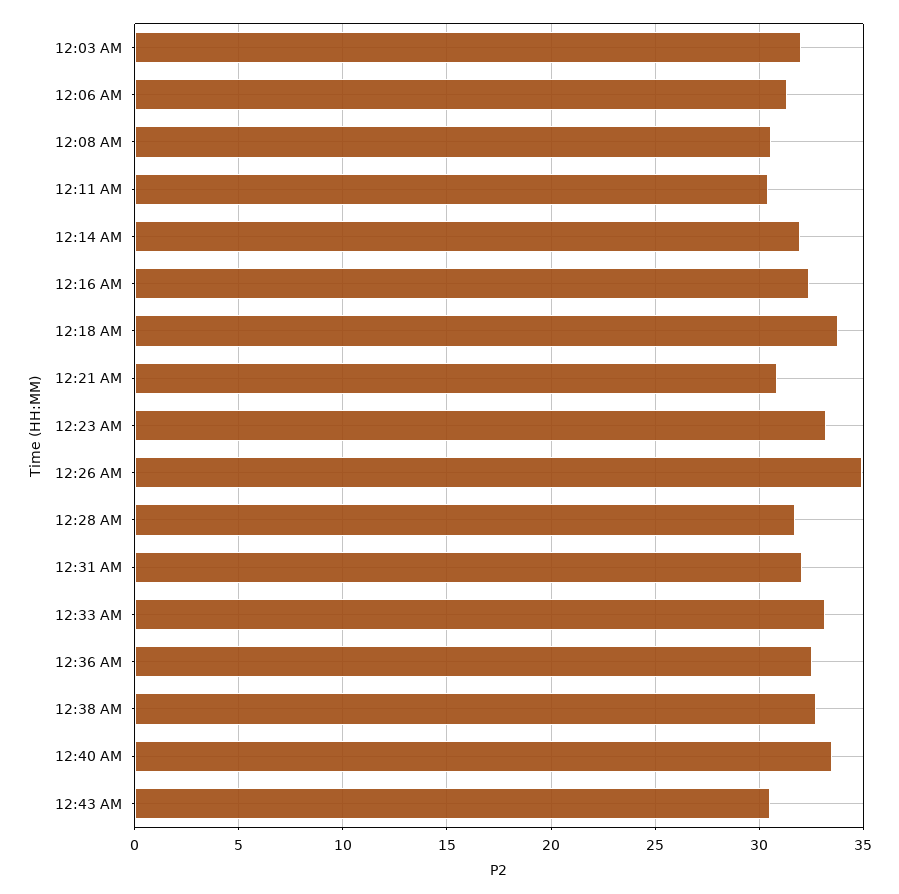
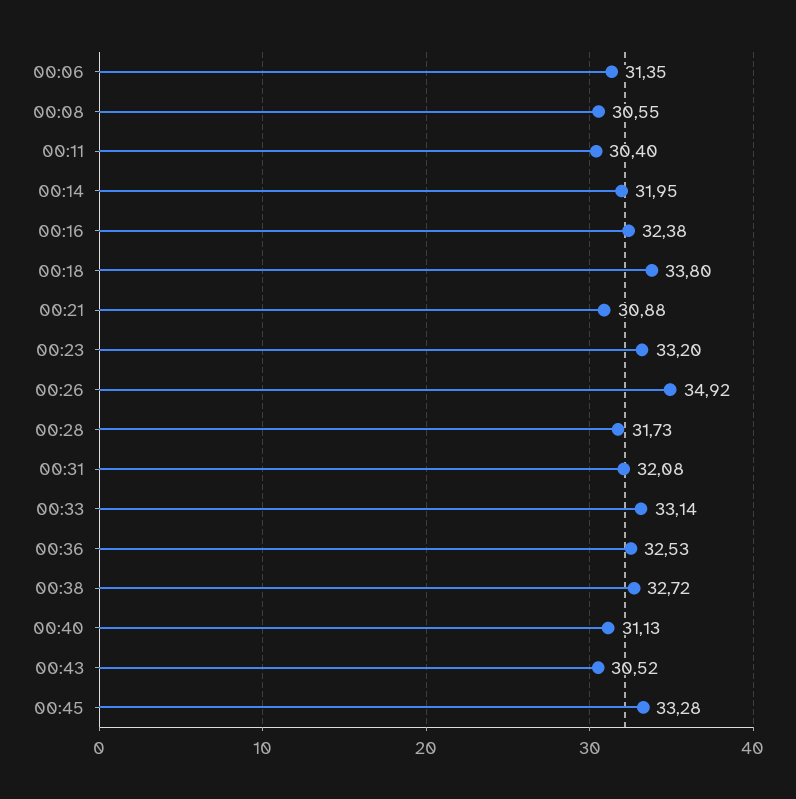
12:03 AM: 32 -> none
12:40 AM: 33.5 -> 31.13
00:45: none -> 33.28

